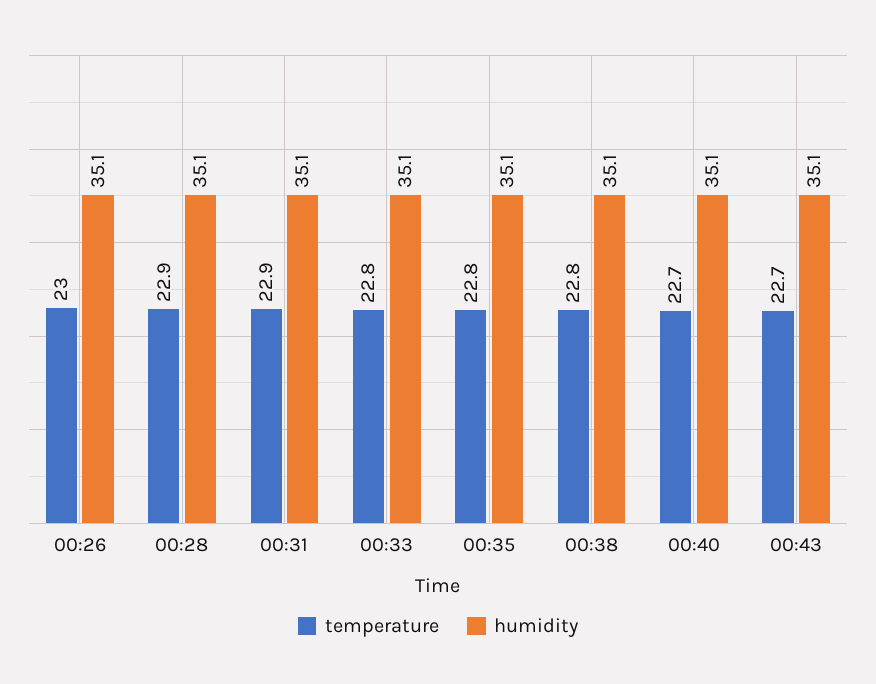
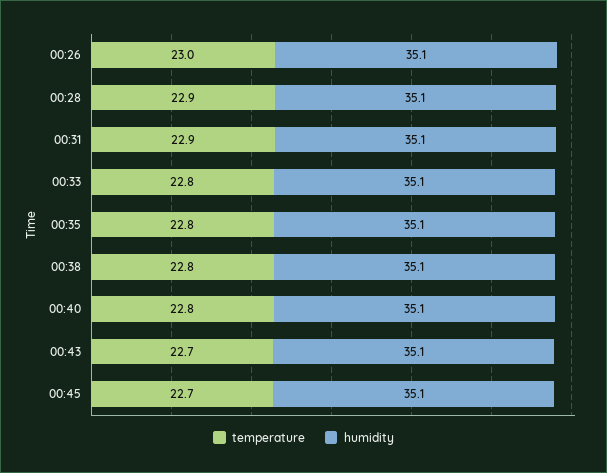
temperature, 00:40: 22.7 -> 22.8
temperature, 00:45: none -> 22.7
humidity, 00:45: none -> 35.1

